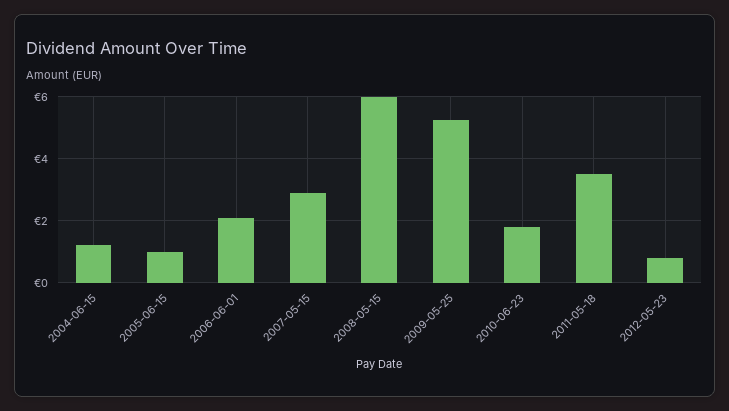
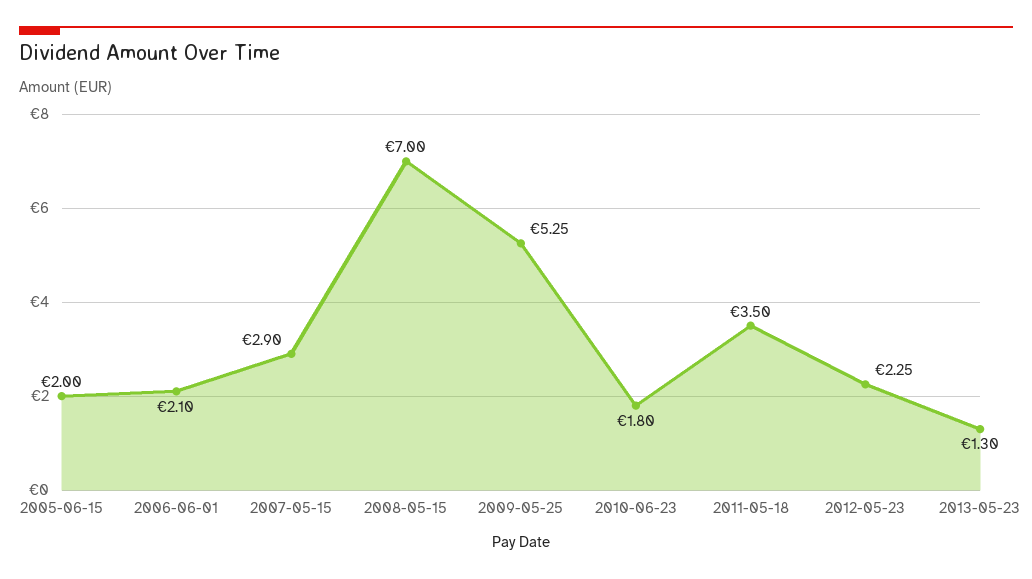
2004-06-15: 1.2 -> none
2005-06-15: 1 -> 2
2008-05-15: 6 -> 7
2012-05-23: 0.8 -> 2.25
2013-05-23: none -> 1.3

